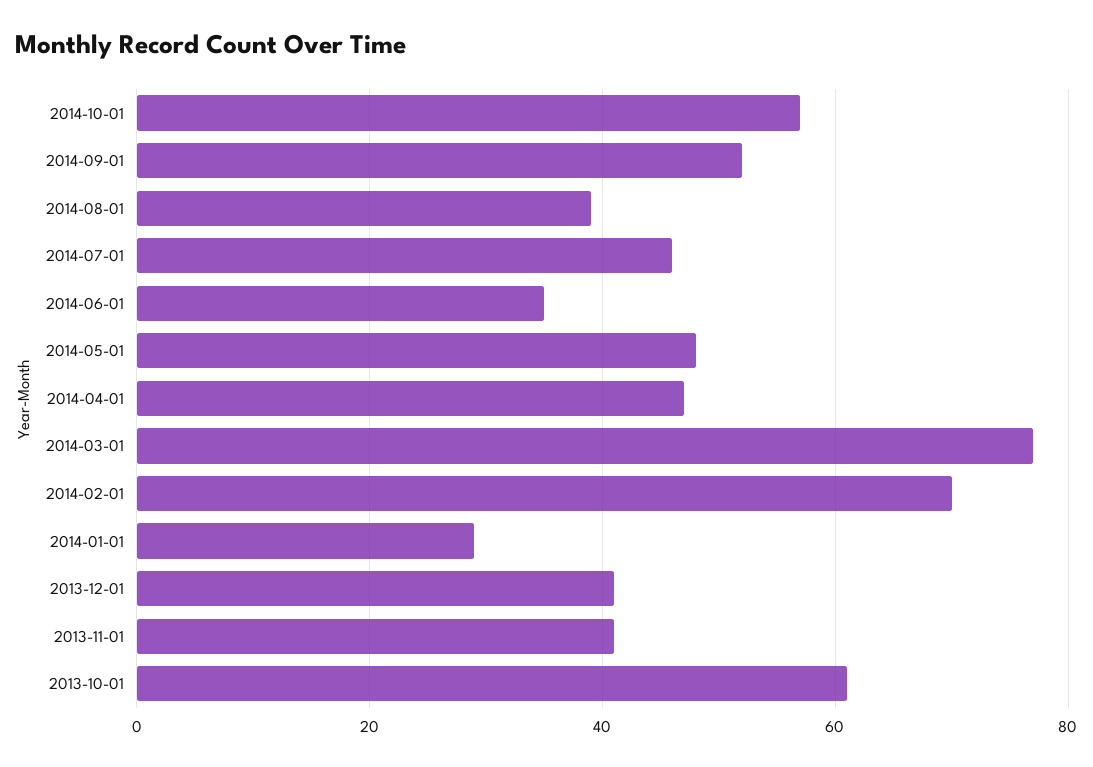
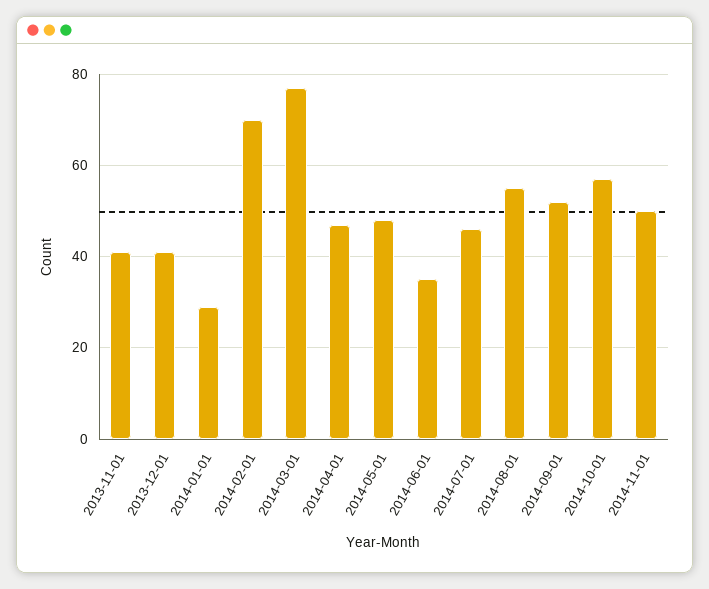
2014-08-01: 40 -> 55
2013-10-01: 60 -> none
2014-11-01: none -> 50

